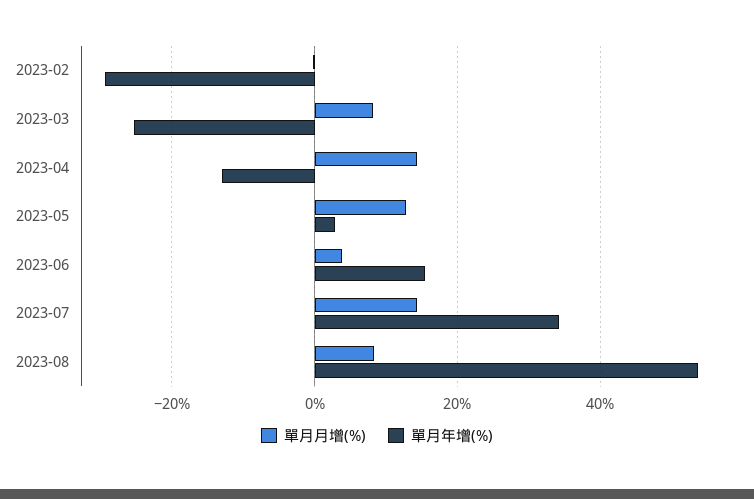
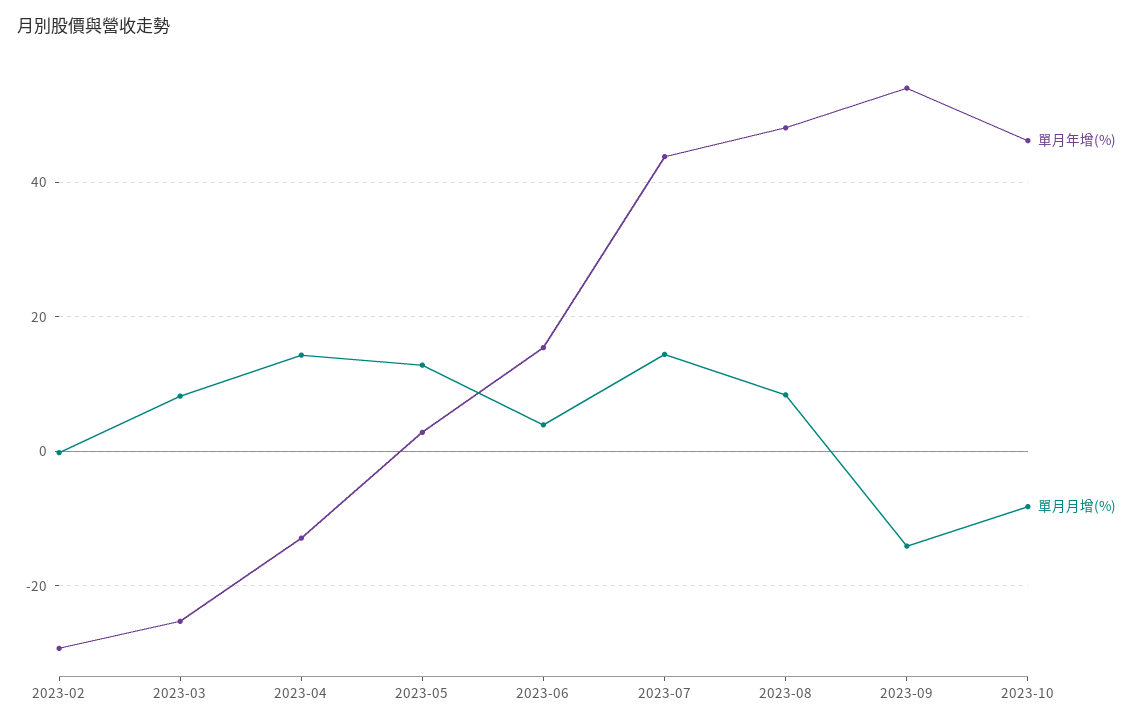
單月年增(%), 2023-07: 34 -> 44
單月年增(%), 2023-08: 54 -> 48
單月年增(%), 2023-09: none -> 54
單月月增(%), 2023-09: none -> -14
單月年增(%), 2023-10: none -> 46
單月月增(%), 2023-10: none -> -8

